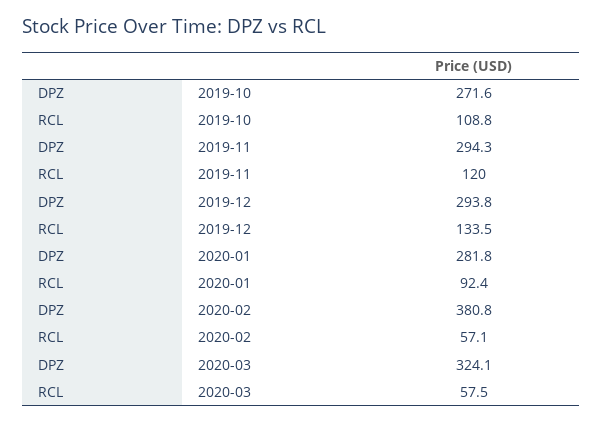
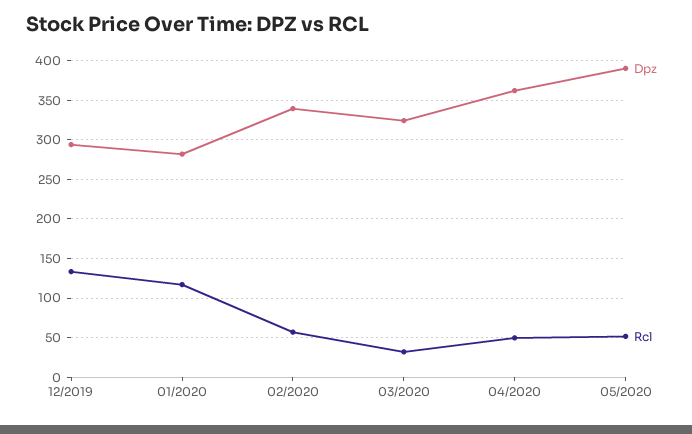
DPZ, 2019-10: 271.6 -> none
RCL, 2019-10: 108.8 -> none
DPZ, 2019-11: 294.3 -> none
RCL, 2019-11: 120 -> none
RCL, 2020-01: 92.4 -> 120
DPZ, 2020-02: 380.8 -> 340
RCL, 2020-03: 57.5 -> 30
DPZ, 04/2020: none -> 360
RCL, 04/2020: none -> 50
DPZ, 05/2020: none -> 390
RCL, 05/2020: none -> 50

